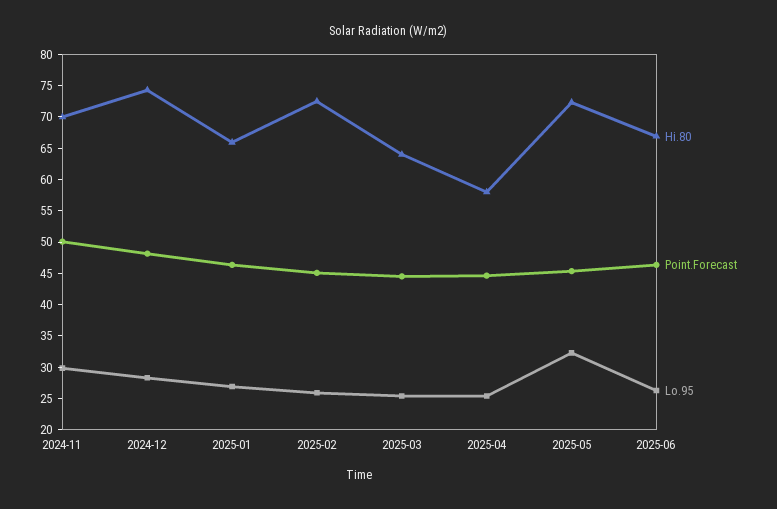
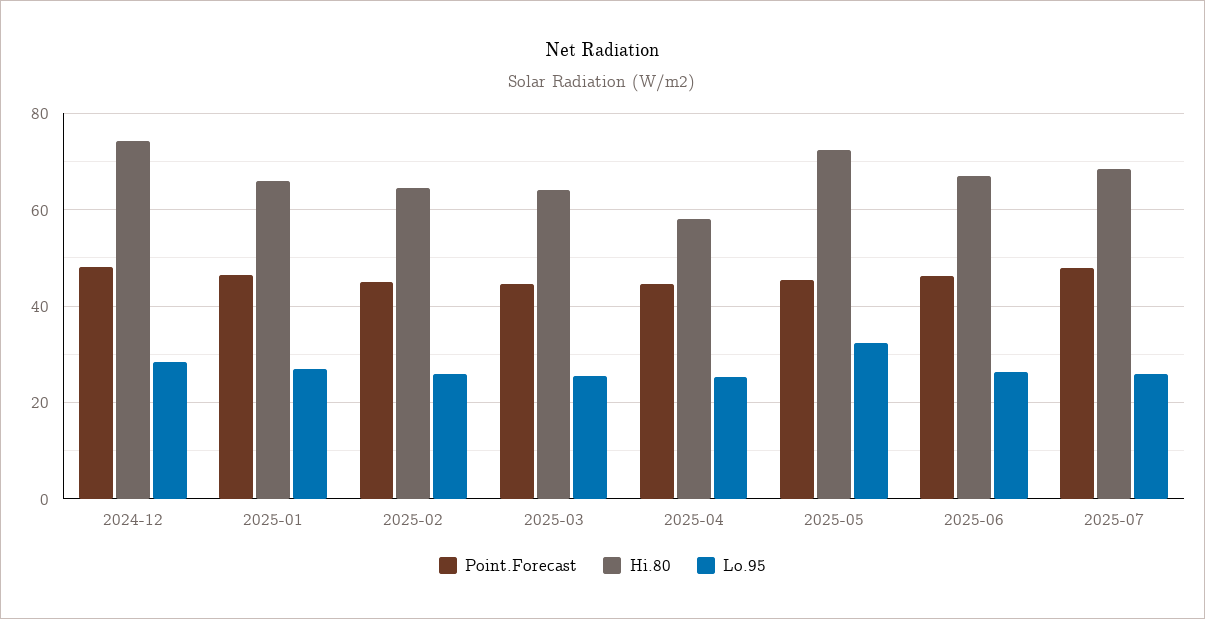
Hi.80, 2024-11: 70 -> none
Point.Forecast, 2024-11: 50 -> none
Lo.95, 2024-11: 30 -> none
Hi.80, 2025-02: 72.5 -> 64
Point.Forecast, 2025-07: none -> 48
Hi.80, 2025-07: none -> 68
Lo.95, 2025-07: none -> 26

